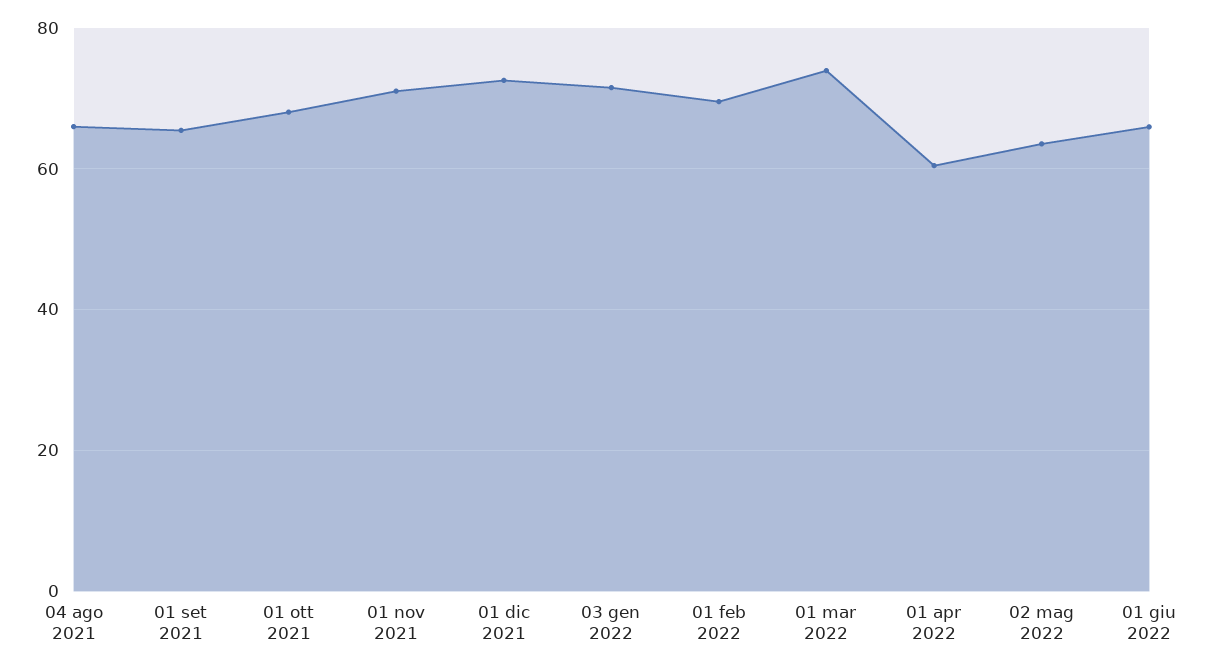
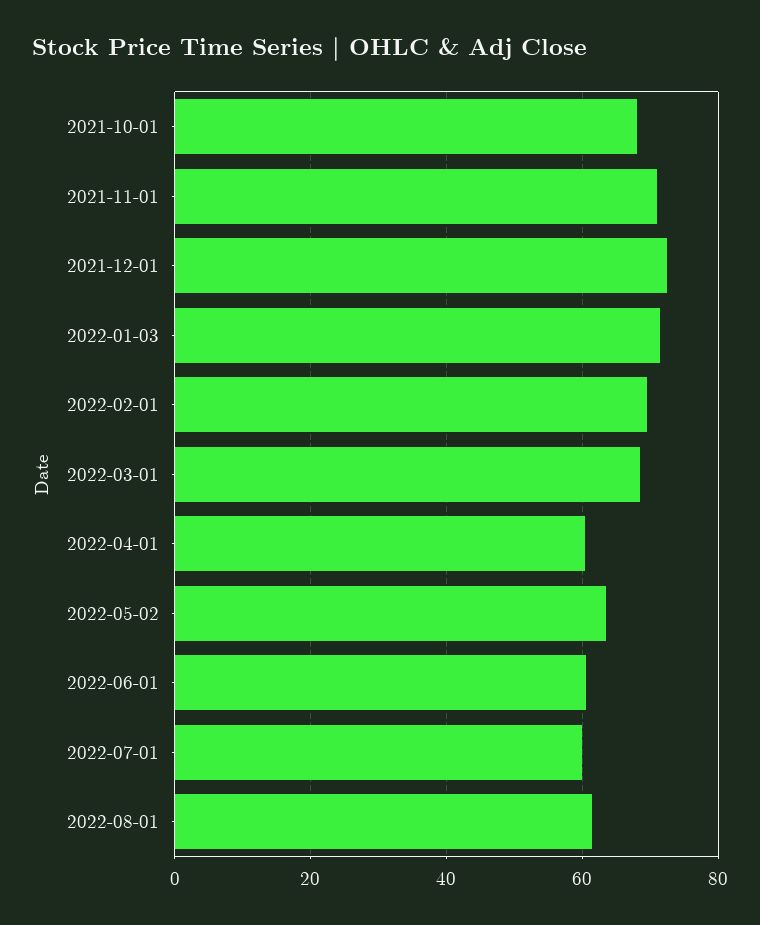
04 ago 2021: 66 -> none
01 set 2021: 66 -> none
01 mar 2022: 74 -> 68
01 giu 2022: 66 -> 60
2022-07-01: none -> 60
2022-08-01: none -> 62

